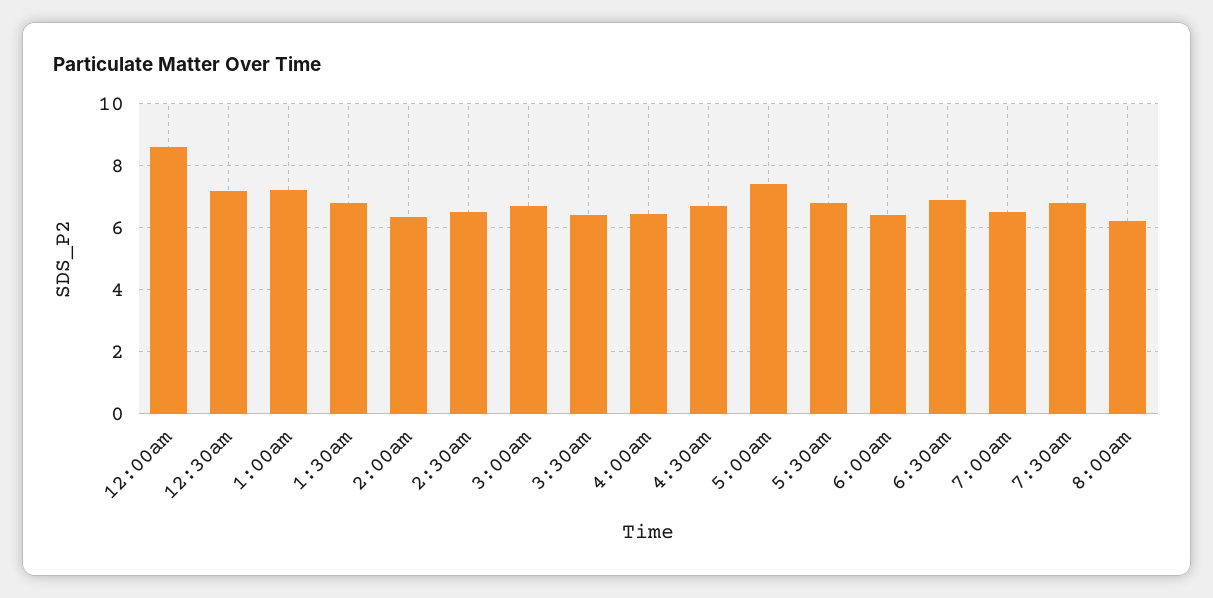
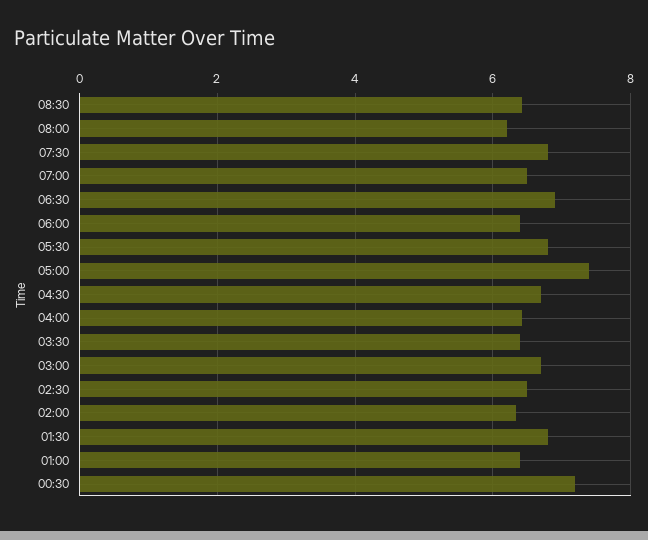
12:00am: 8.6 -> none
1:00am: 7.2 -> 6.4
08:30: none -> 6.4

